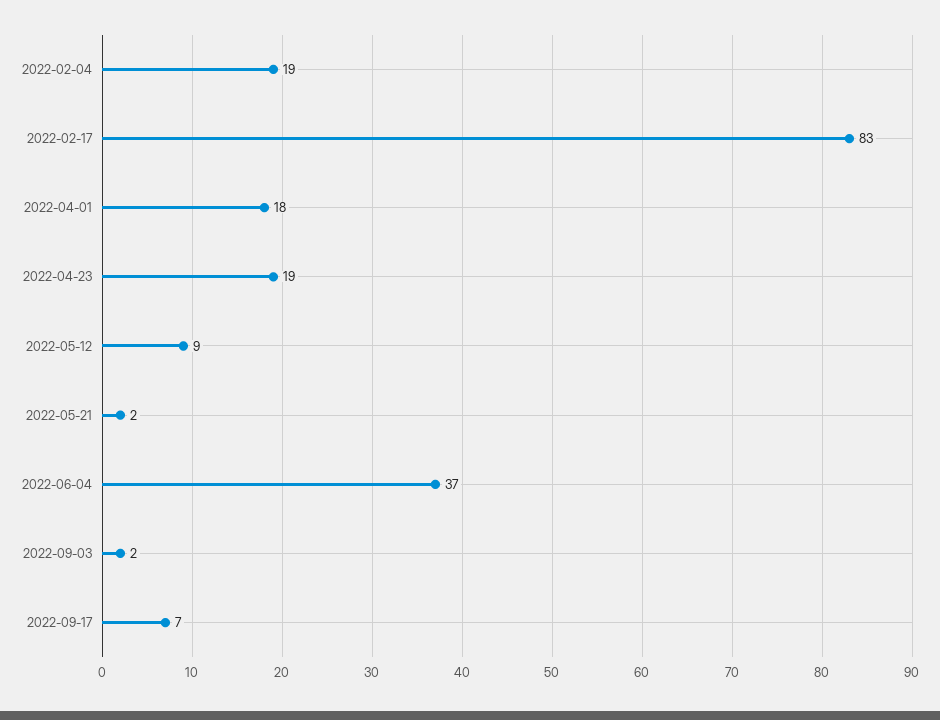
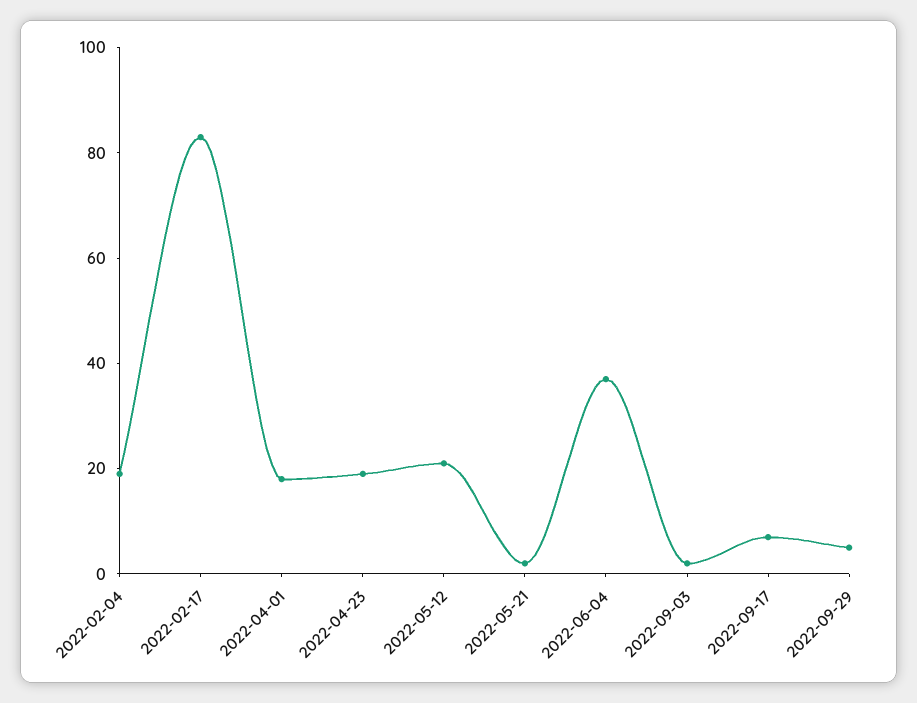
2022-05-12: 9 -> 20
2022-09-29: none -> 5

